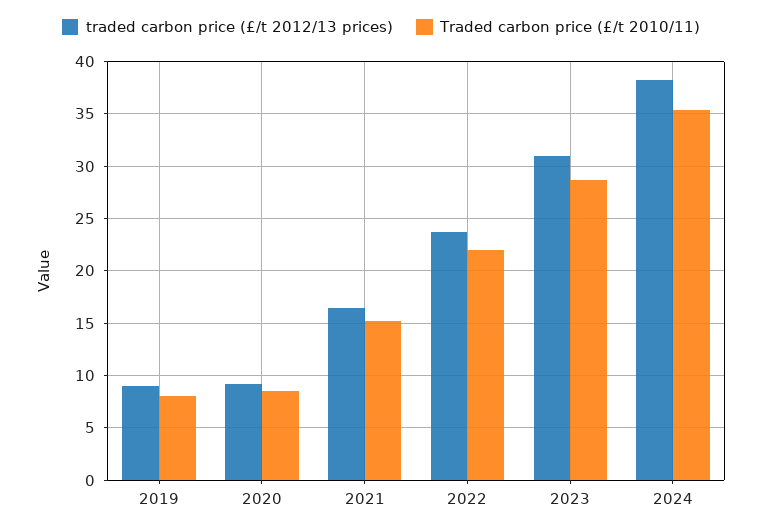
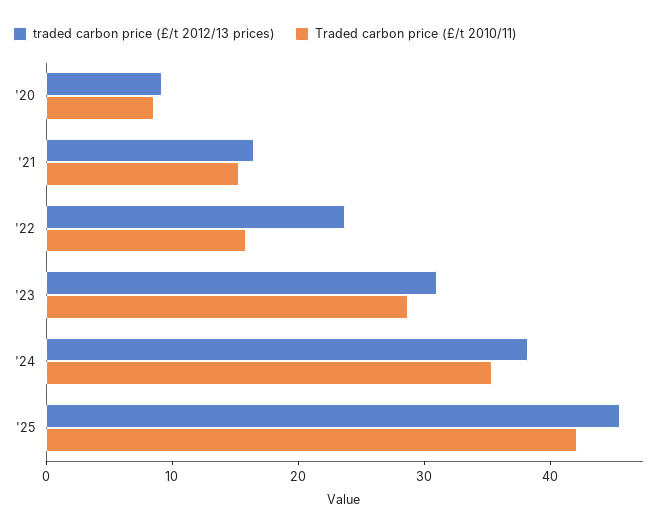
traded carbon price (£/t 2012/13 prices), 2019: 9 -> none
Traded carbon price (£/t 2010/11), 2019: 8 -> none
Traded carbon price (£/t 2010/11), 2022: 22 -> 16
traded carbon price (£/t 2012/13 prices), '25: none -> 46
Traded carbon price (£/t 2010/11), '25: none -> 42

